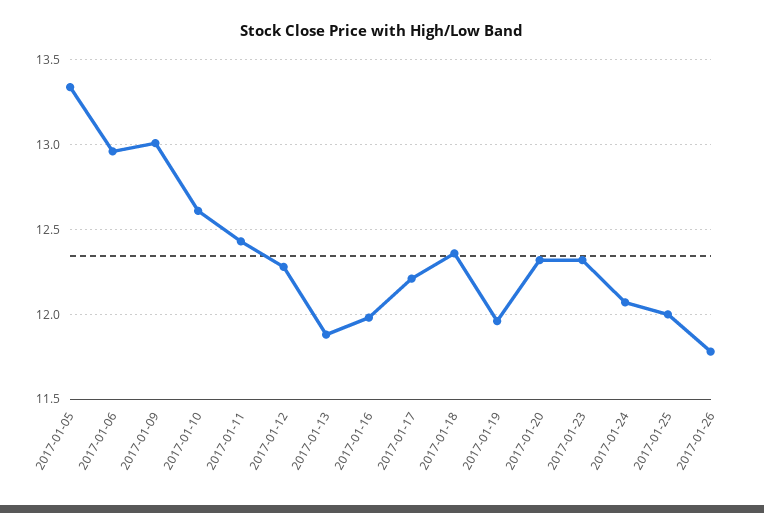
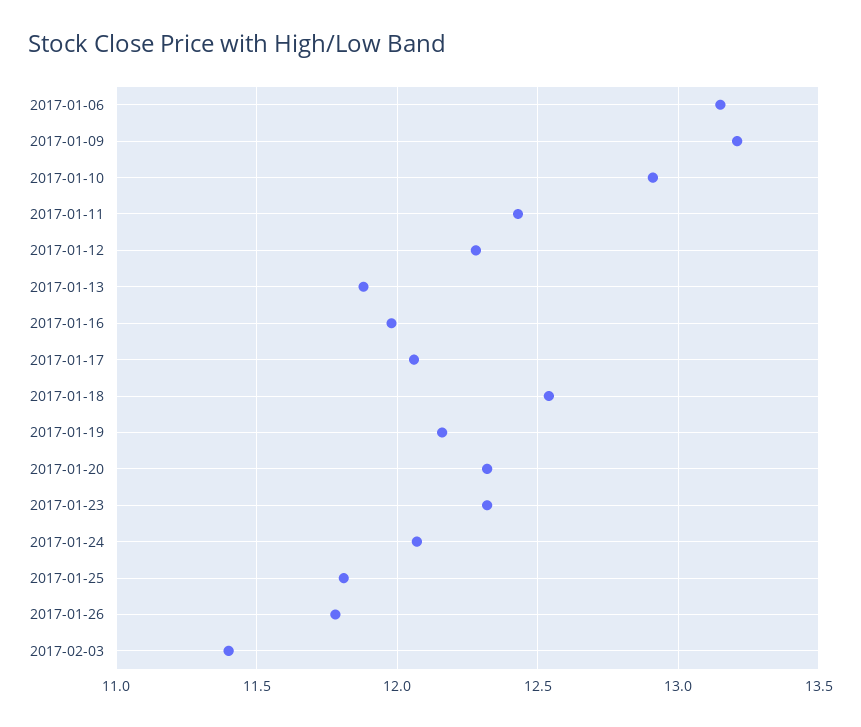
2017-01-05: 13.35 -> none
2017-01-06: 12.95 -> 13.15
2017-01-09: 13 -> 13.2
2017-01-10: 12.6 -> 12.9
2017-01-17: 12.2 -> 12.05
2017-01-18: 12.35 -> 12.55
2017-01-19: 11.95 -> 12.15
2017-01-25: 12 -> 11.8
2017-02-03: none -> 11.4

